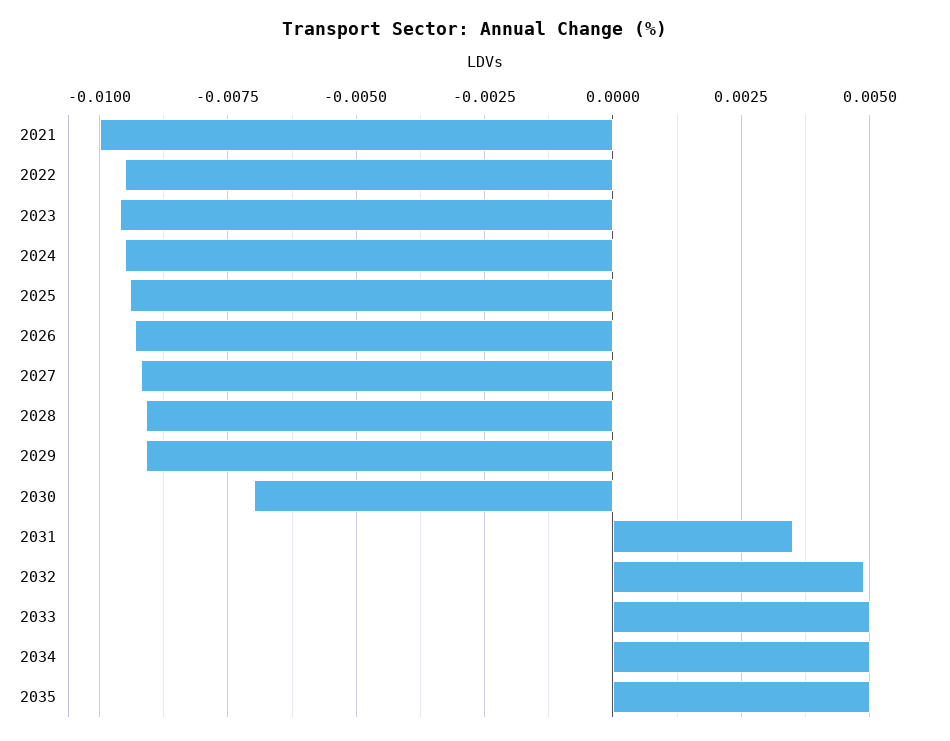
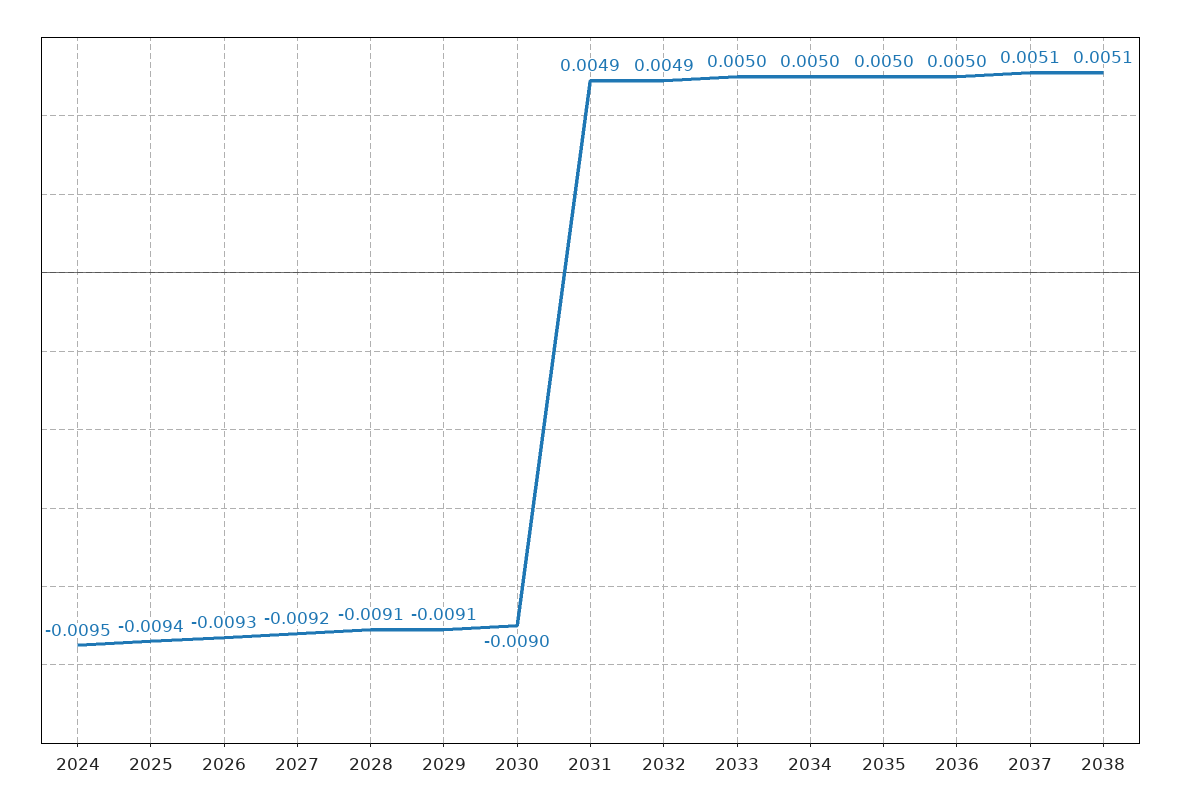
2021: -0.01 -> none
2022: -0.0095 -> none
2023: -0.0095 -> none
2030: -0.007 -> -0.009
2031: 0.0035 -> 0.0049
2036: none -> 0.005
2037: none -> 0.0051
2038: none -> 0.0051

